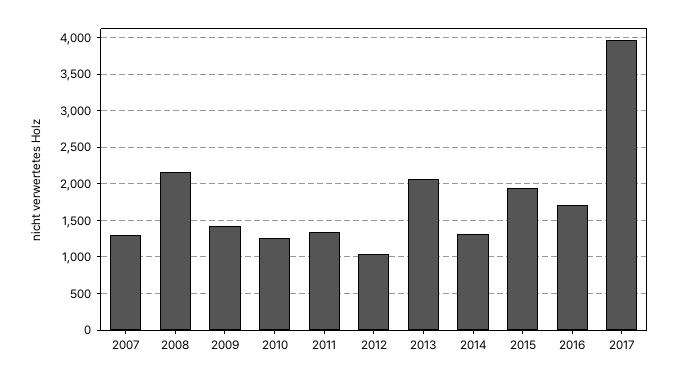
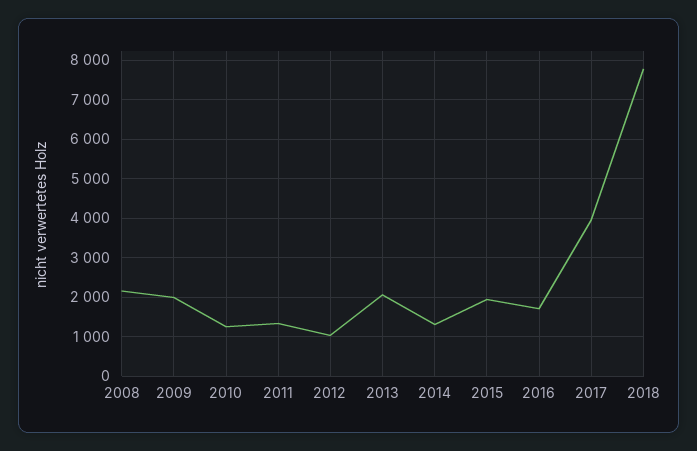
2007: 1300 -> none
2009: 1400 -> 2000
2018: none -> 7800

